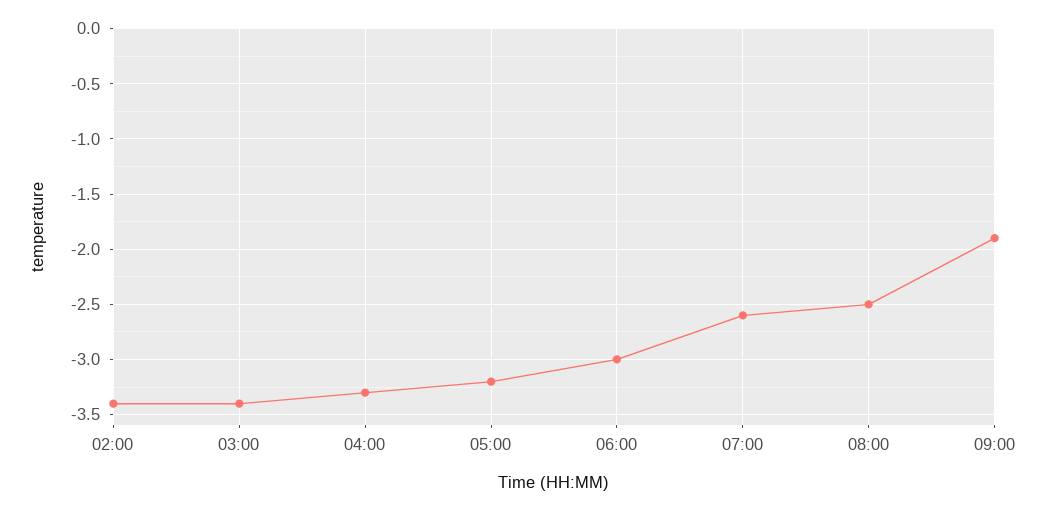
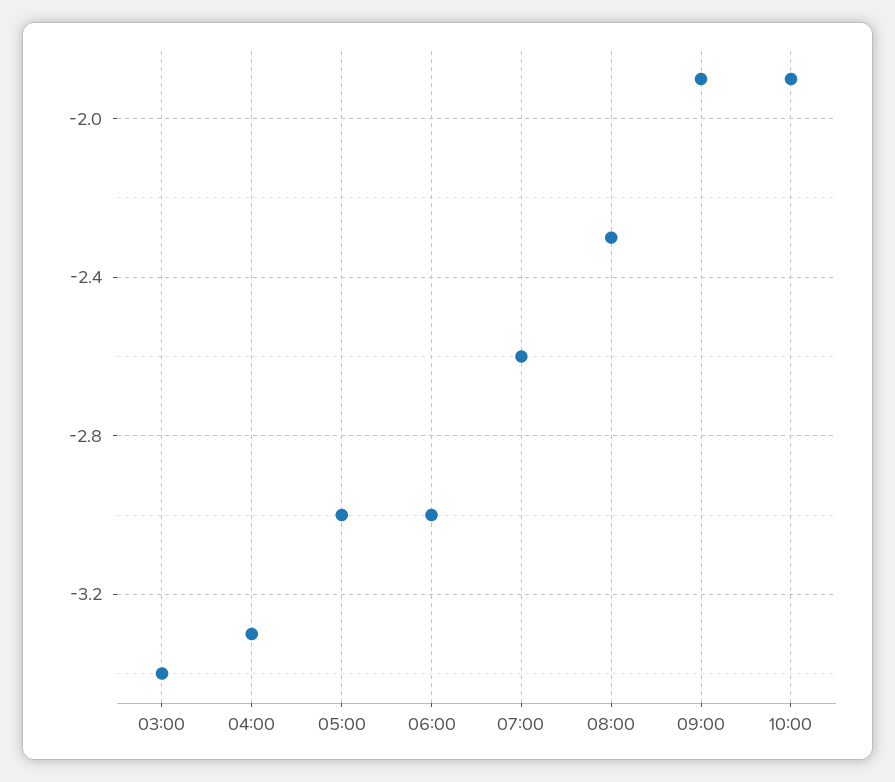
02:00: -3.4 -> none
05:00: -3.2 -> -3
08:00: -2.5 -> -2.3
10:00: none -> -1.9

